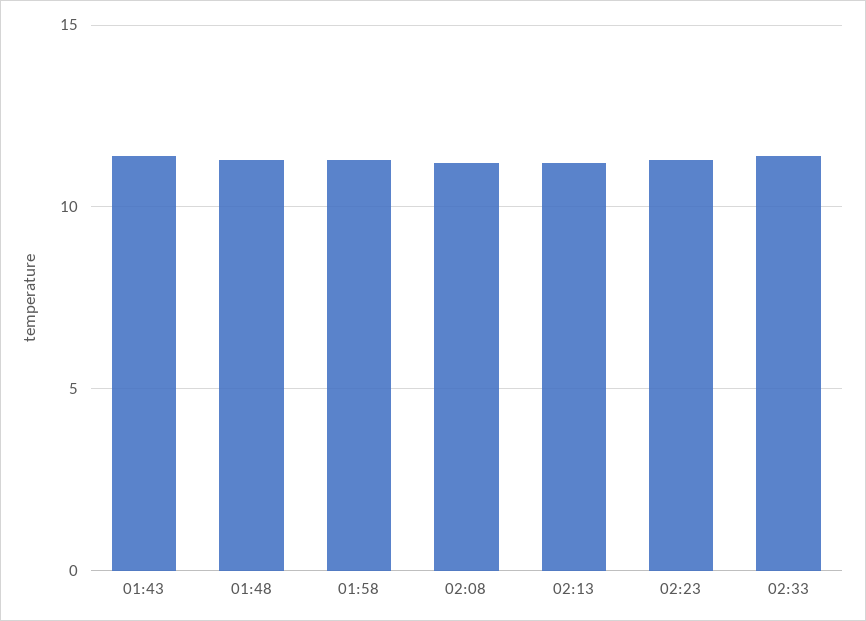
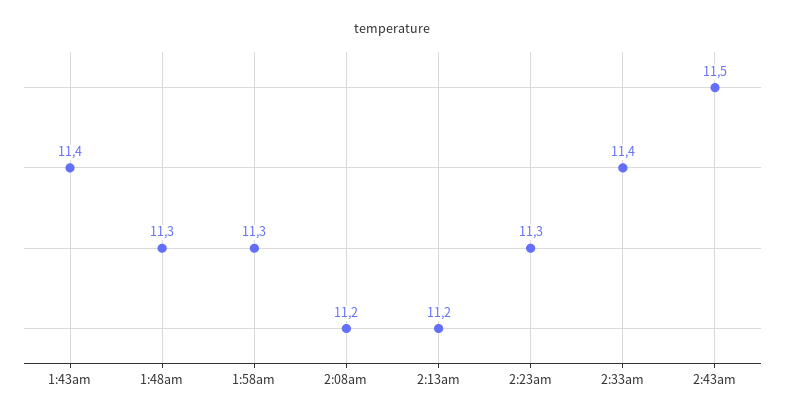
2:43am: none -> 11.5

